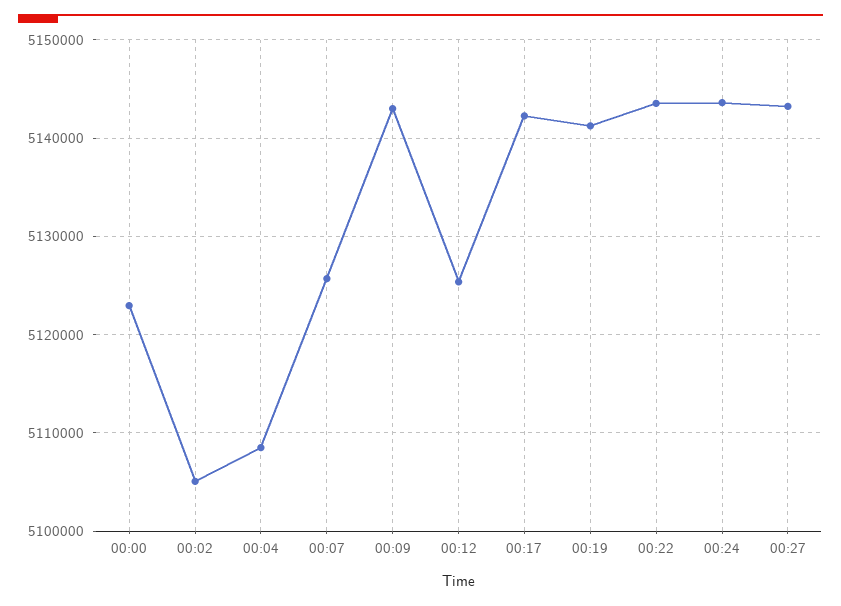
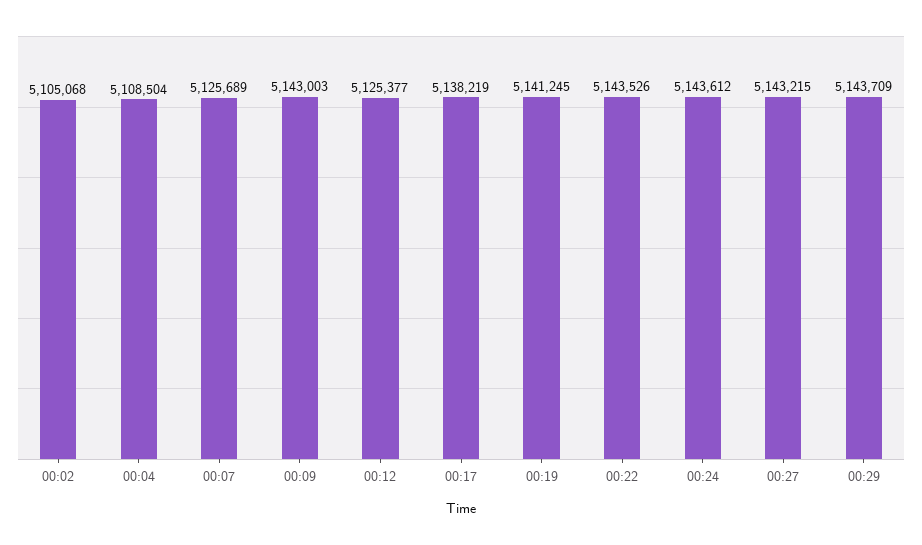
00:00: 5123000 -> none
00:17: 5142000 -> 5138219
00:29: none -> 5143709

